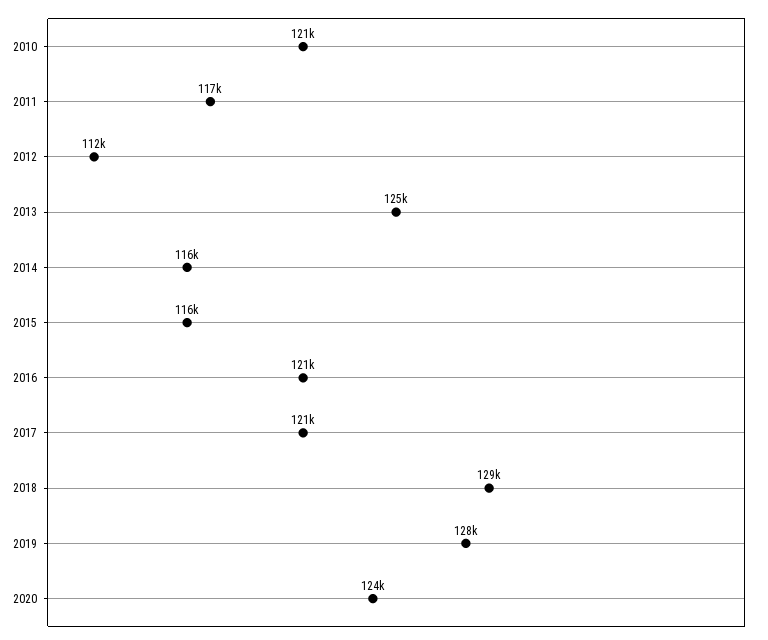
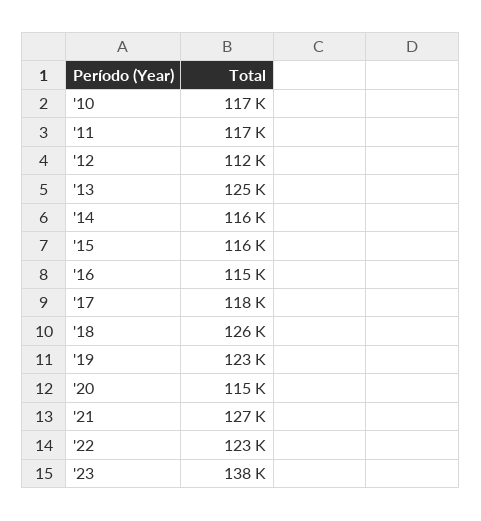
2010: 121000 -> 117000
2016: 121000 -> 115000
2017: 121000 -> 118000
2018: 129000 -> 126000
2019: 128000 -> 123000
2020: 124000 -> 115000
'21: none -> 127000
'22: none -> 123000
'23: none -> 138000

